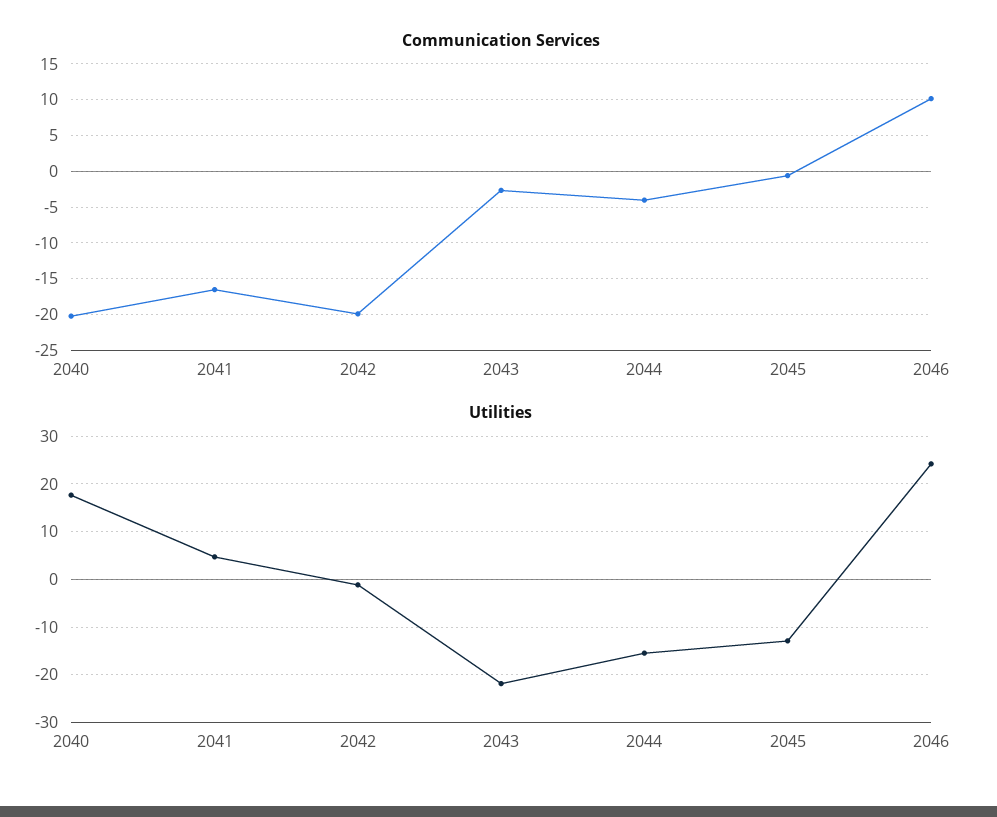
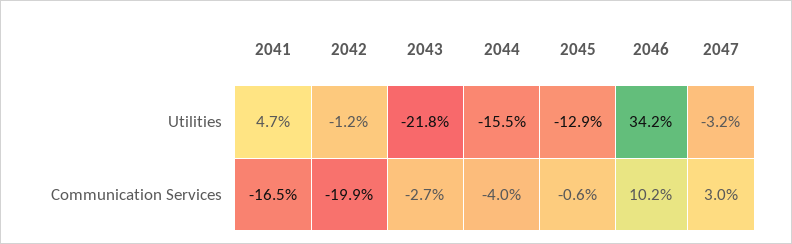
Communication Services, 2040: -20 -> none
Utilities, 2040: 18 -> none
Utilities, 2046: 24 -> 34.2
Utilities, 2047: none -> -3.2
Communication Services, 2047: none -> 3

